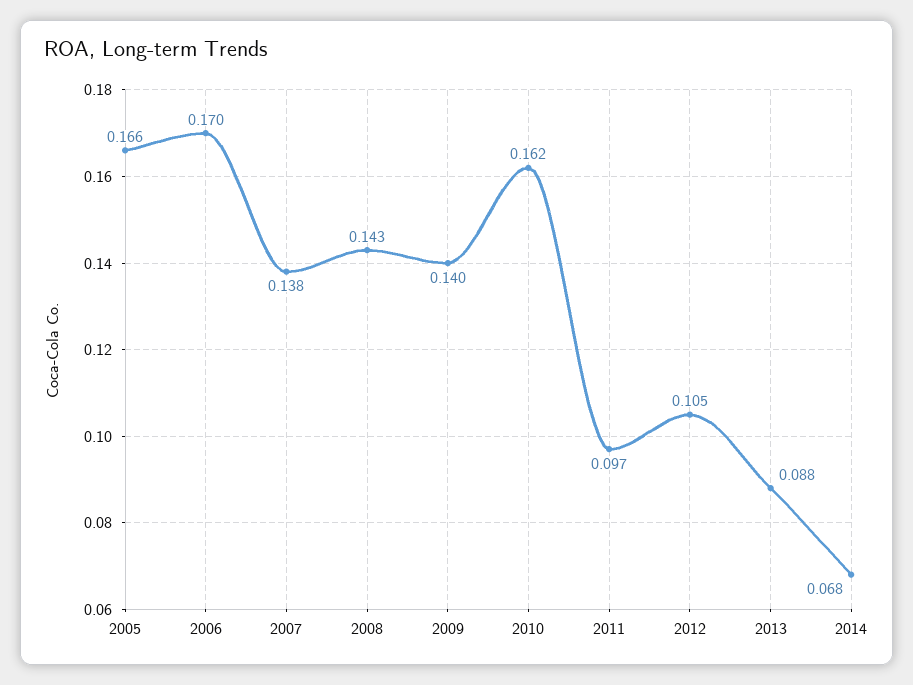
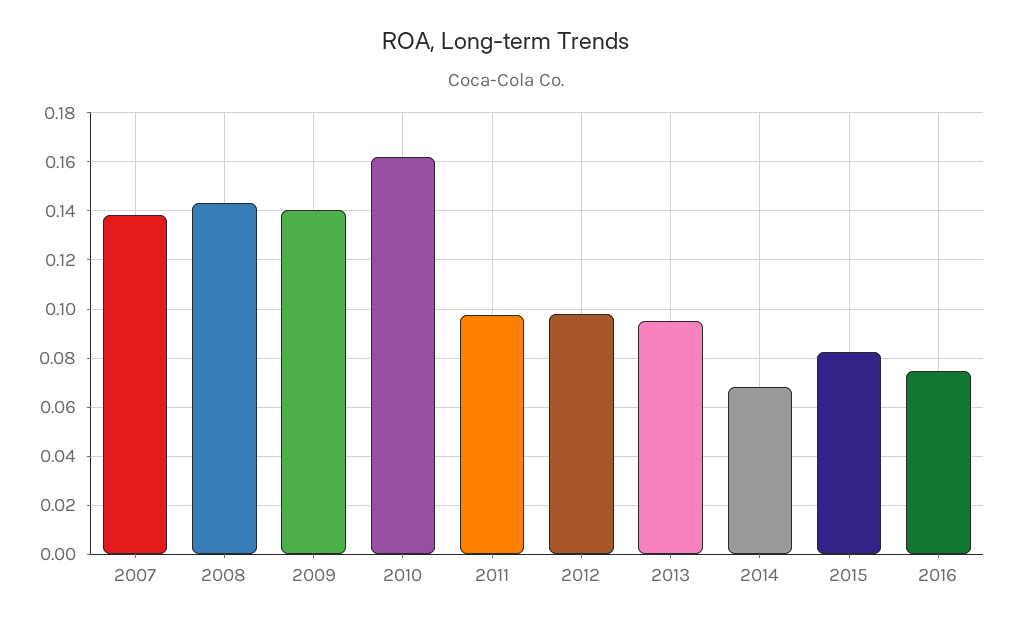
2005: 0.166 -> none
2006: 0.17 -> none
2012: 0.105 -> 0.0975
2013: 0.088 -> 0.095
2015: none -> 0.0825
2016: none -> 0.075

